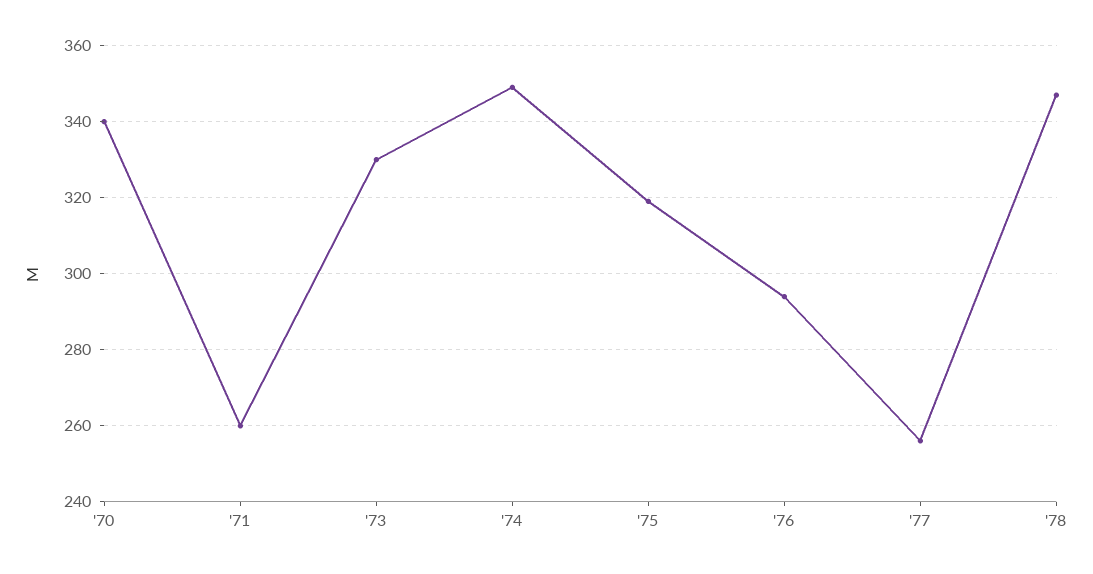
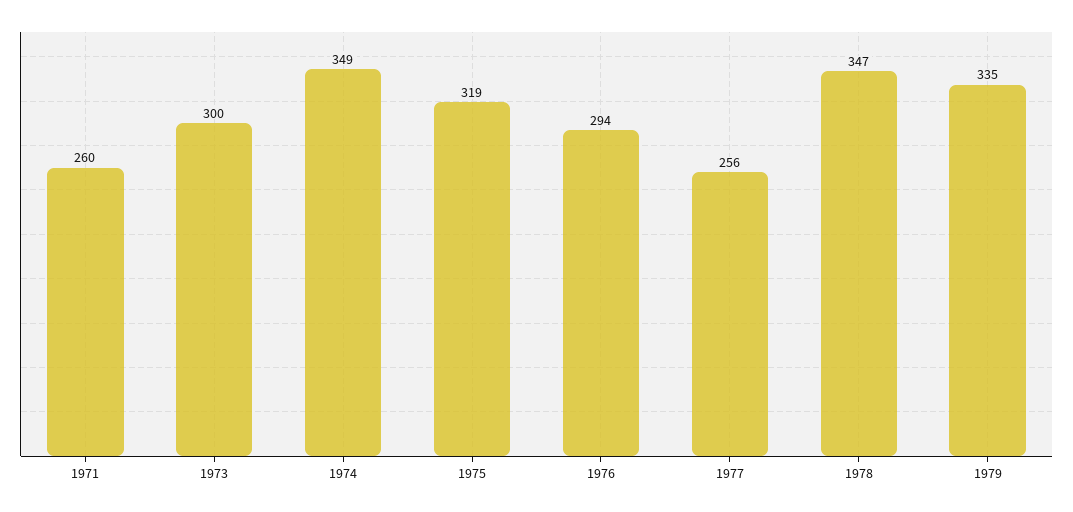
'70: 340 -> none
'73: 330 -> 300
1979: none -> 335

